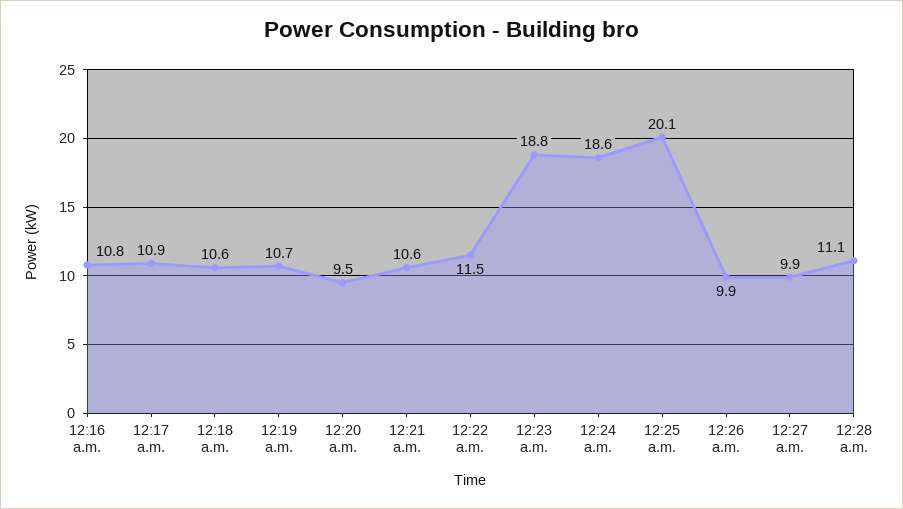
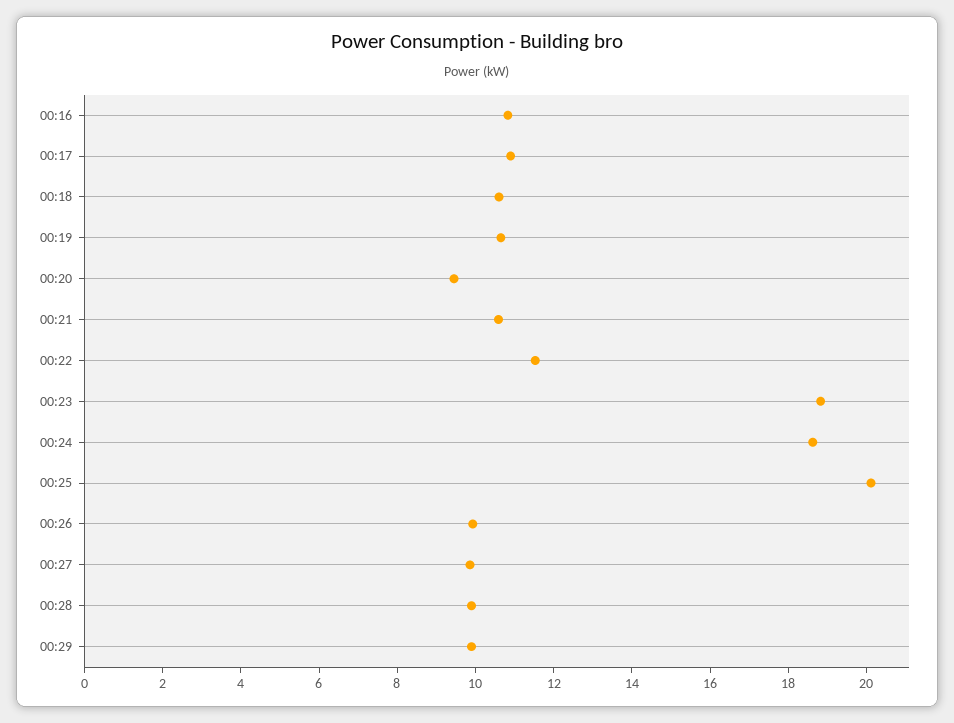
12:28 a.m.: 11.1 -> 10
00:29: none -> 10

